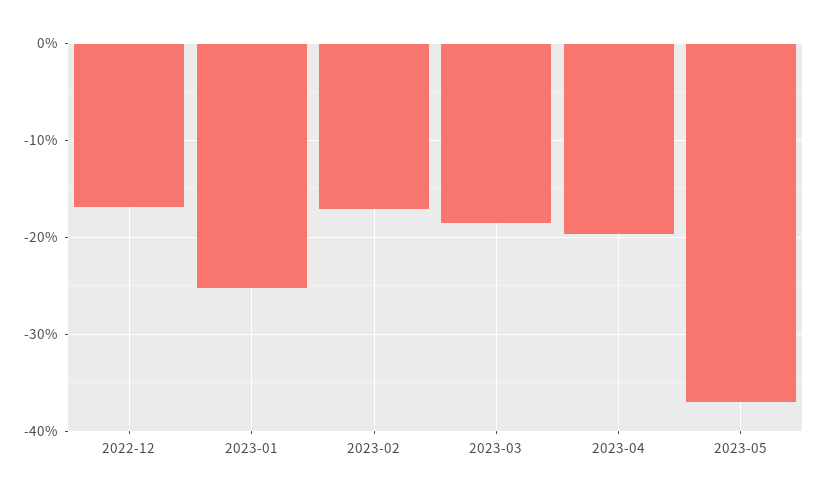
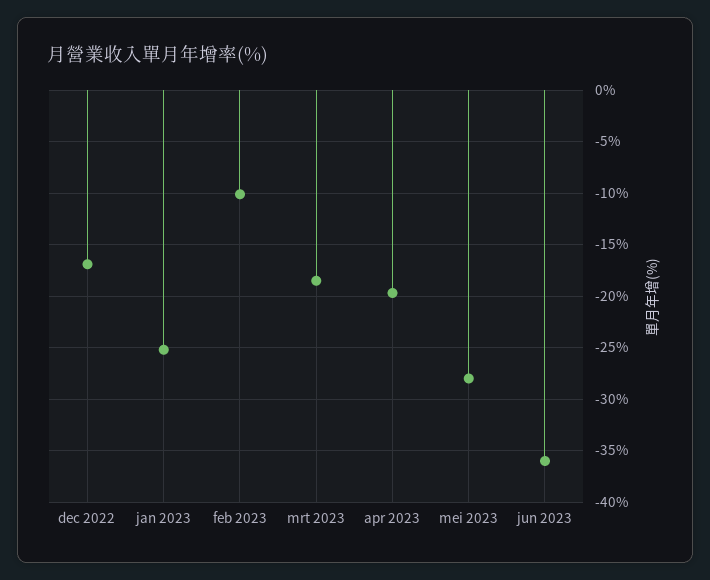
2023-02: -17 -> -10
2023-05: -37 -> -28
jun 2023: none -> -36

